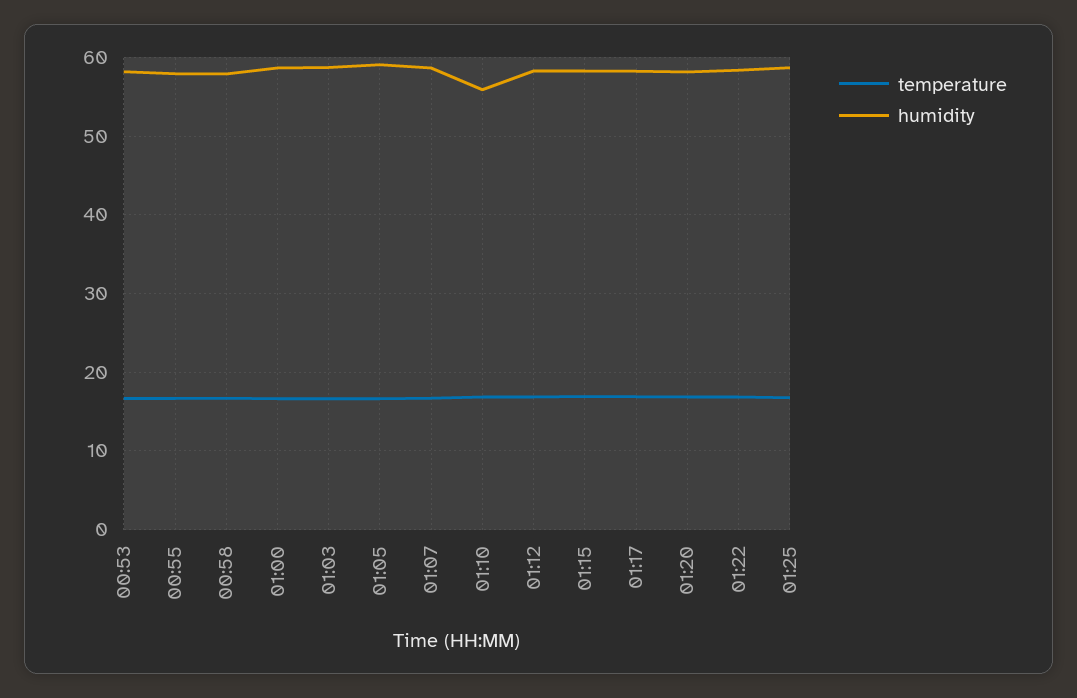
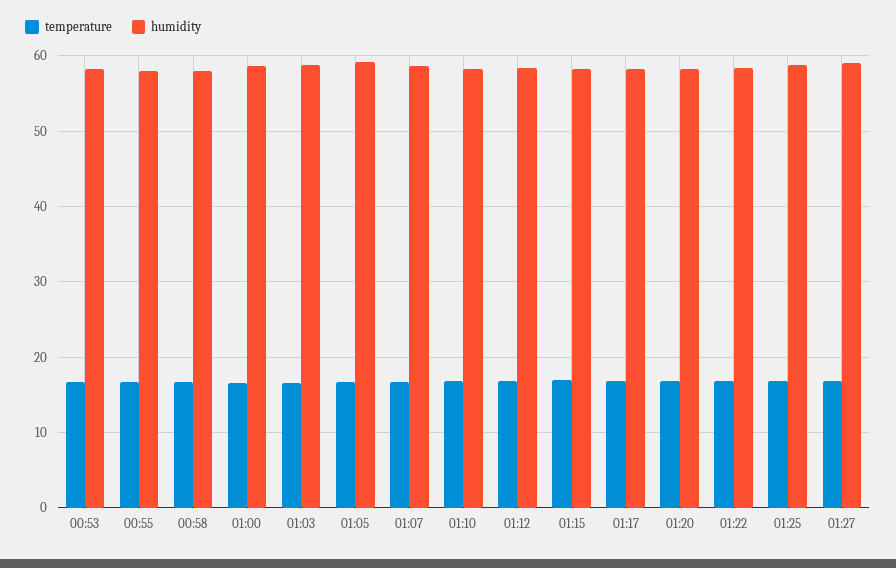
humidity, 01:10: 56 -> 58
temperature, 01:27: none -> 17
humidity, 01:27: none -> 59

